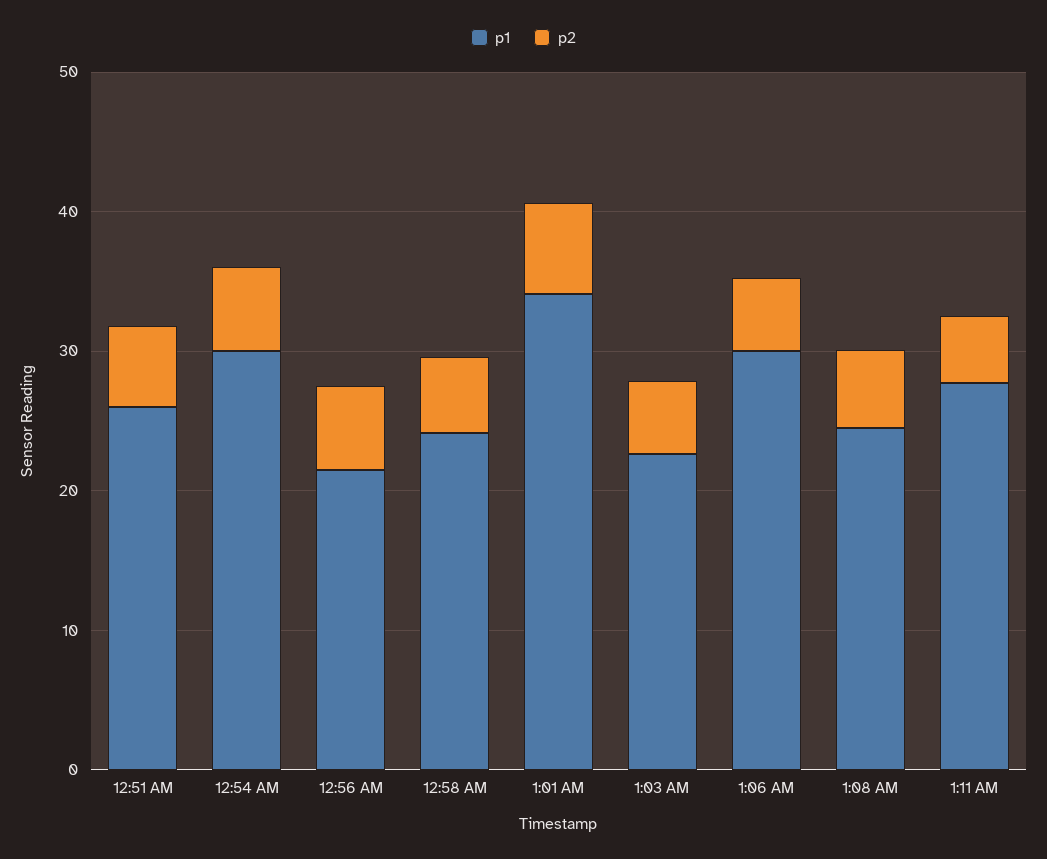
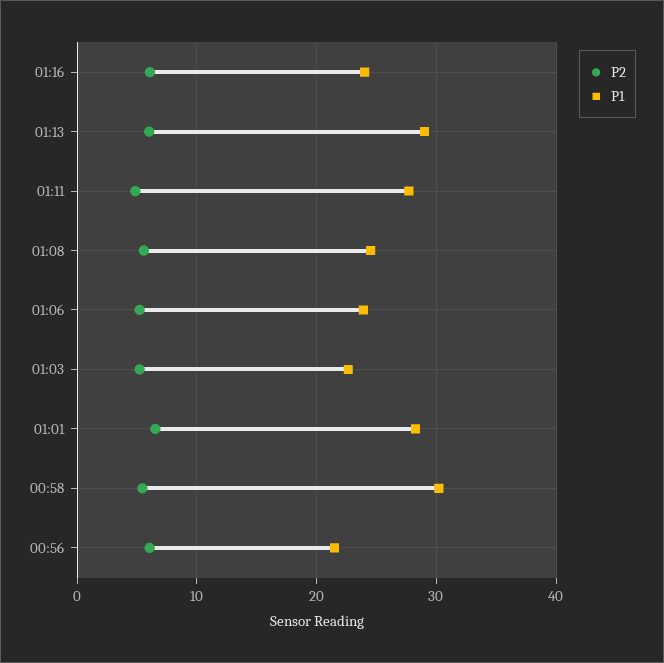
p1, 12:51 AM: 26 -> none
p2, 12:51 AM: 6 -> none
p1, 12:54 AM: 30 -> none
p2, 12:54 AM: 6 -> none
p1, 12:58 AM: 24 -> 30
p1, 1:01 AM: 34 -> 28
p1, 1:06 AM: 30 -> 24
p2, 01:16: none -> 6
p1, 01:16: none -> 24
p2, 01:13: none -> 6
p1, 01:13: none -> 29

